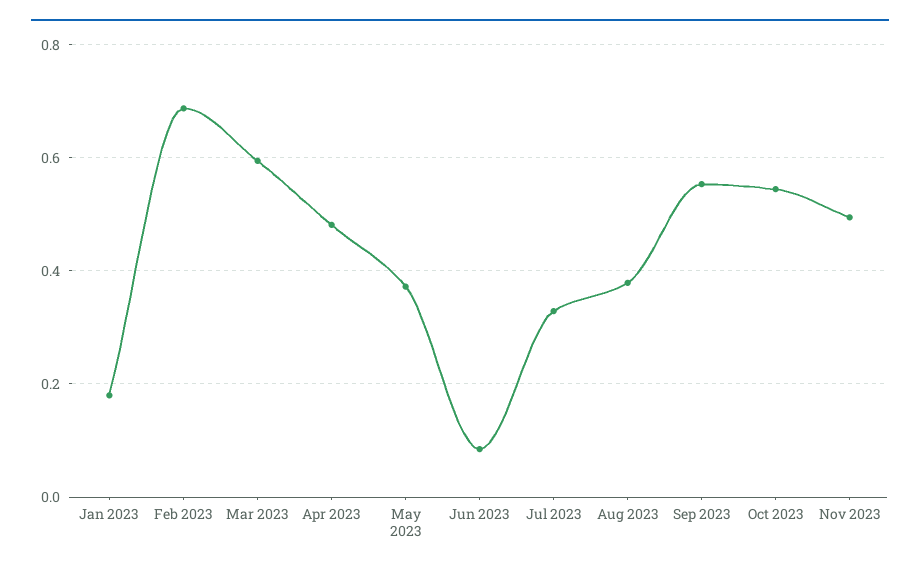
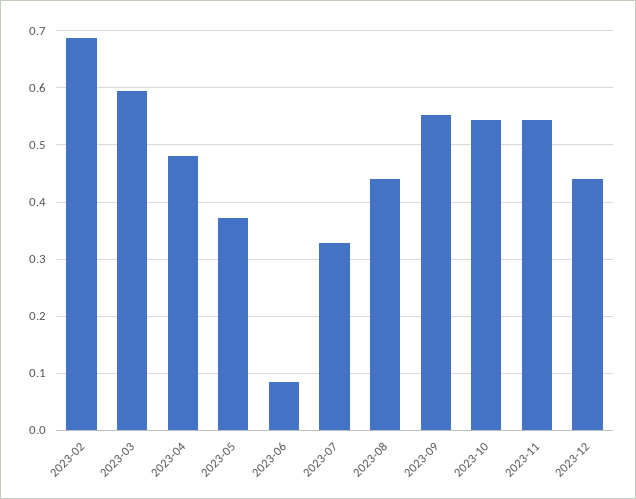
Jan 2023: 0.18 -> none
Aug 2023: 0.38 -> 0.44
Nov 2023: 0.5 -> 0.54
2023-12: none -> 0.44

